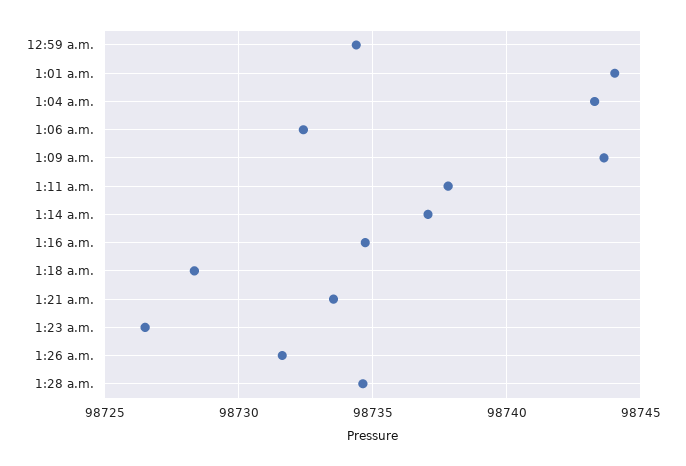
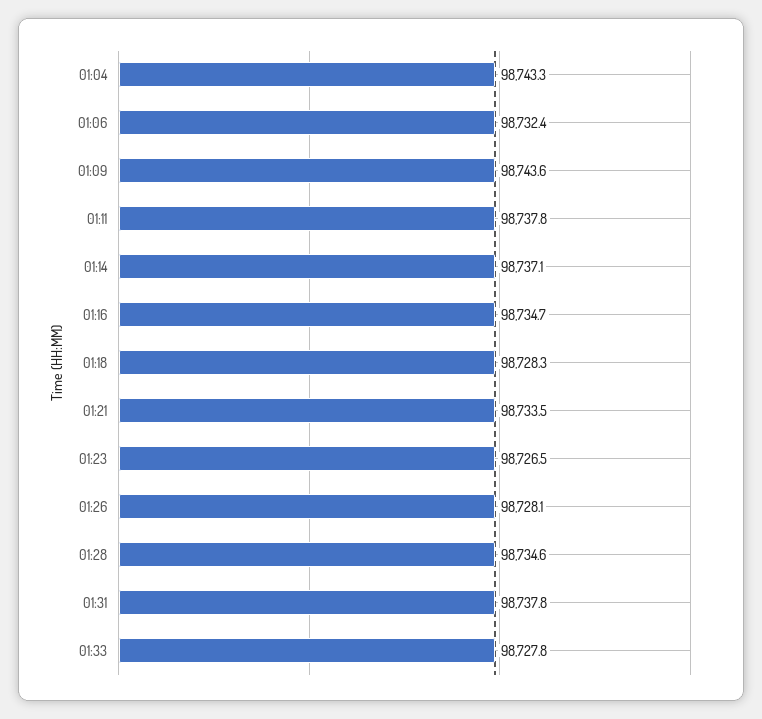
12:59 a.m.: 98734.5 -> none
1:01 a.m.: 98744 -> none
1:26 a.m.: 98731.5 -> 98728.1
01:31: none -> 98737.8
01:33: none -> 98727.8

